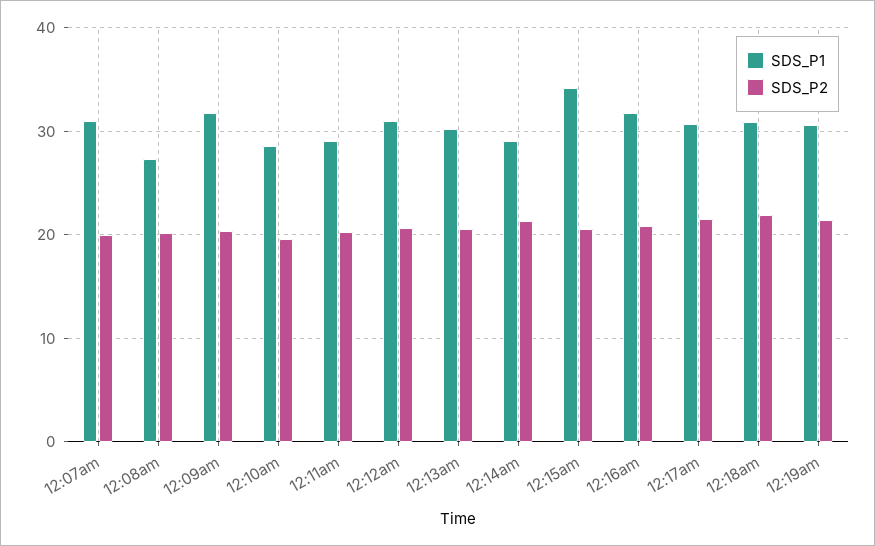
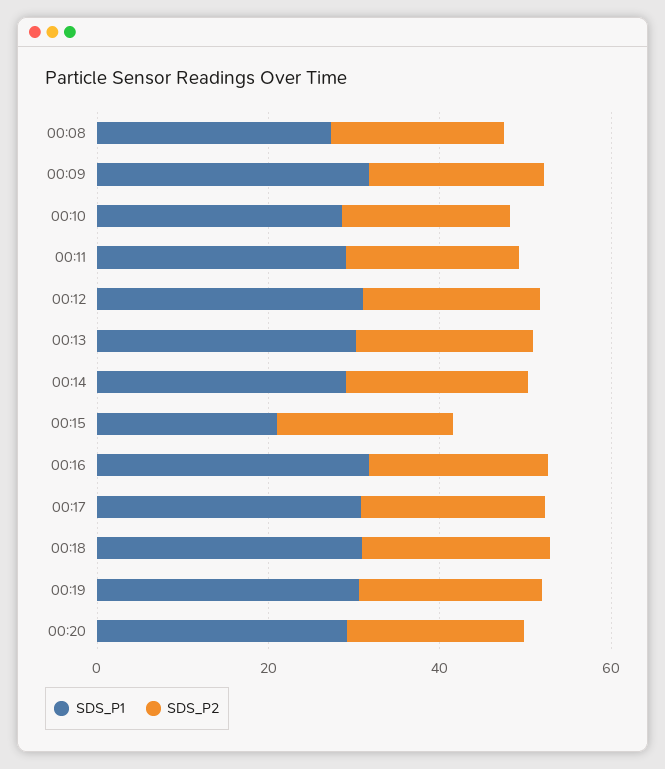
SDS_P1, 12:07am: 31 -> none
SDS_P2, 12:07am: 20 -> none
SDS_P1, 12:15am: 34 -> 20
SDS_P1, 00:20: none -> 30
SDS_P2, 00:20: none -> 20

